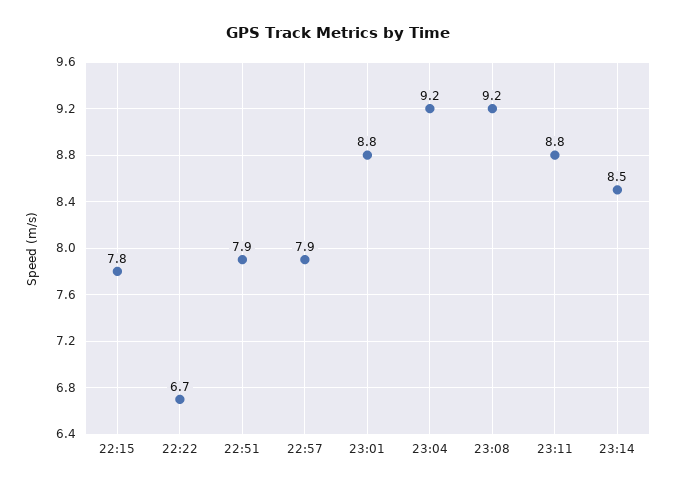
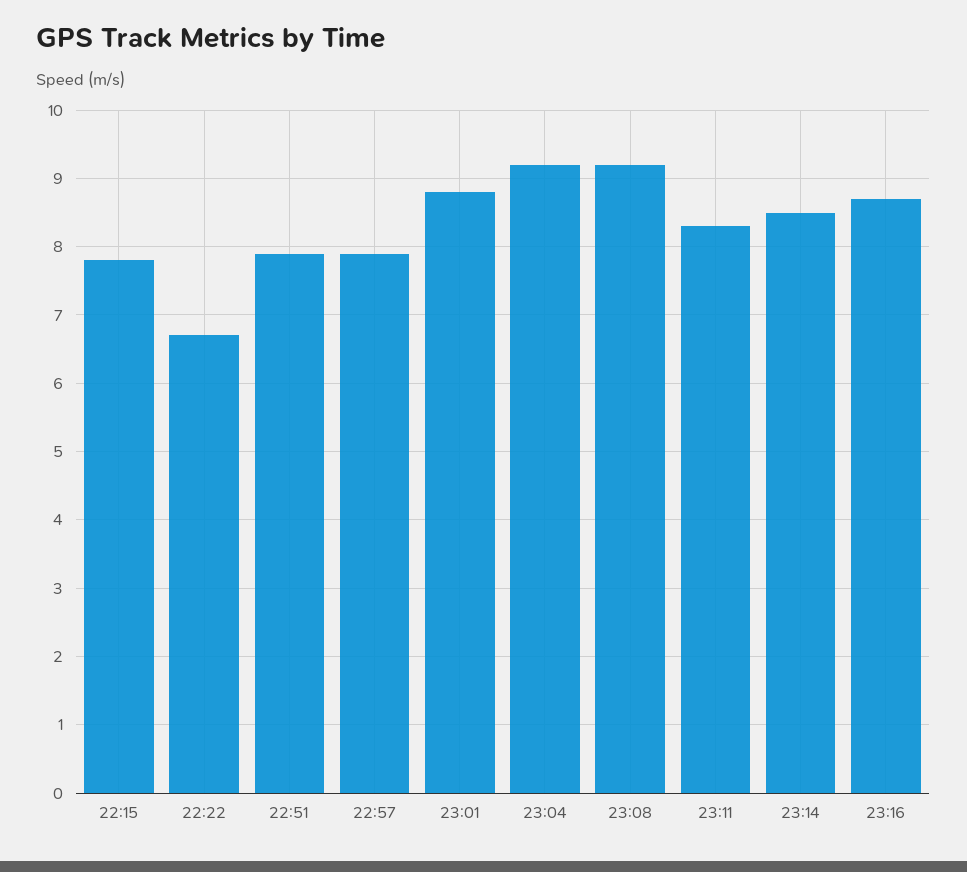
23:11: 8.8 -> 8.3
23:16: none -> 8.7

